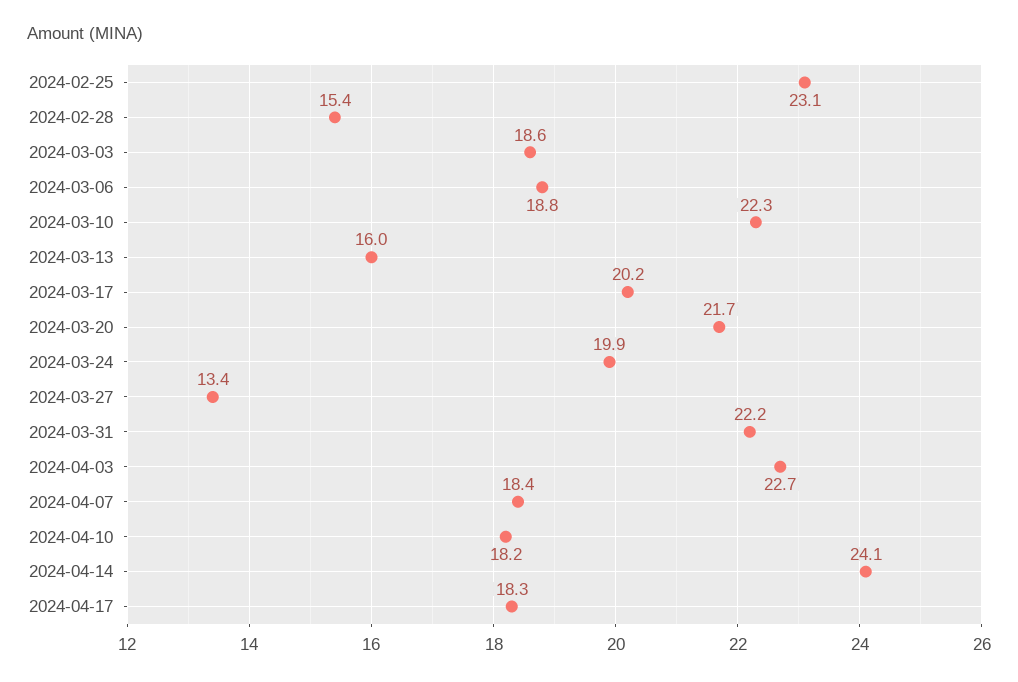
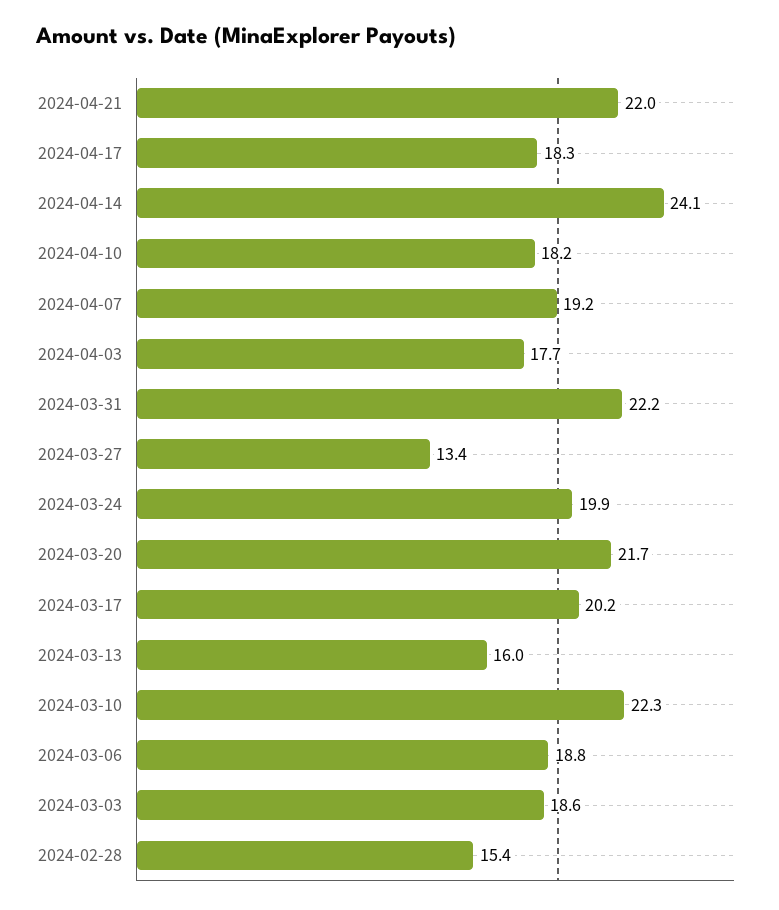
2024-02-25: 23.1 -> none
2024-04-03: 22.7 -> 17.7
2024-04-07: 18.4 -> 19.2
2024-04-21: none -> 22

